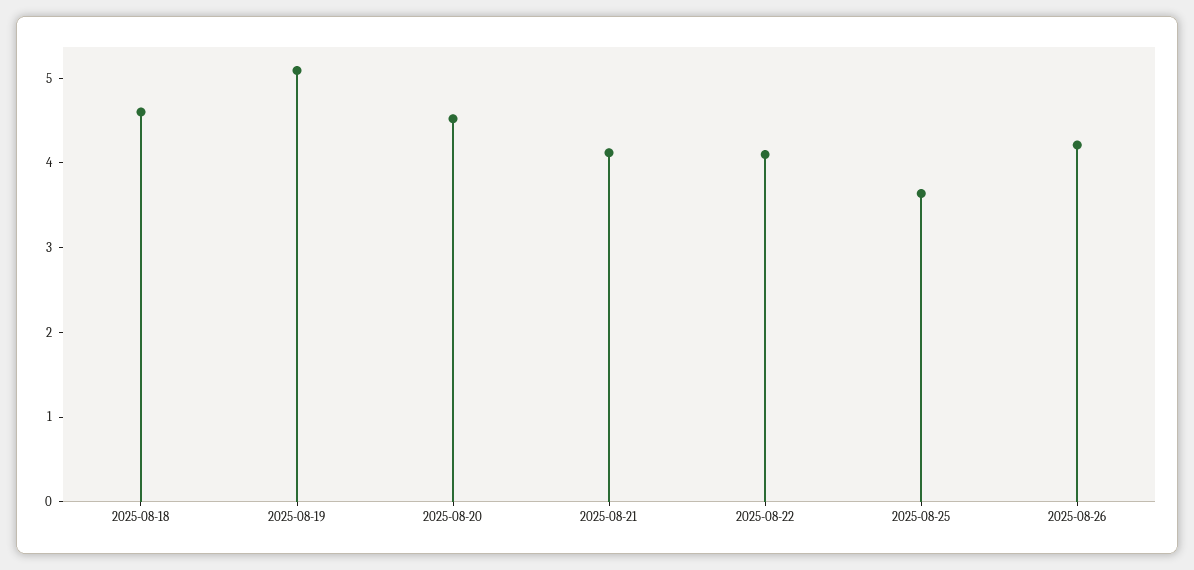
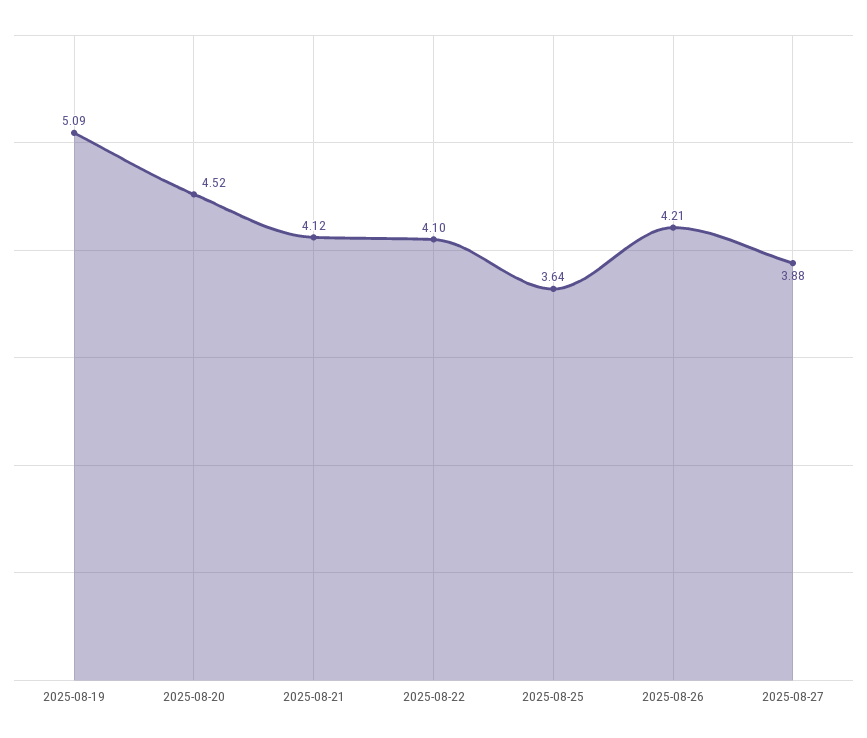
2025-08-18: 4.6 -> none
2025-08-27: none -> 3.88

